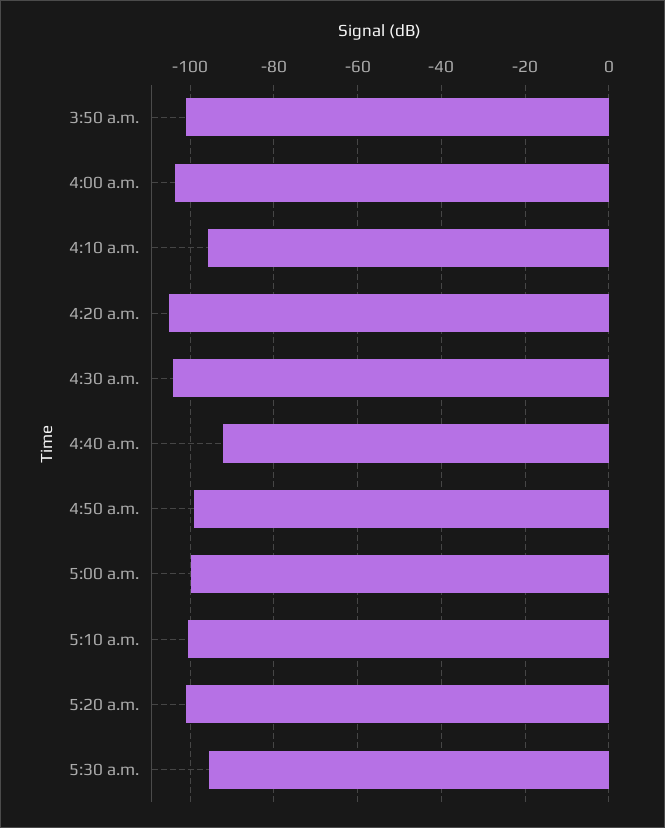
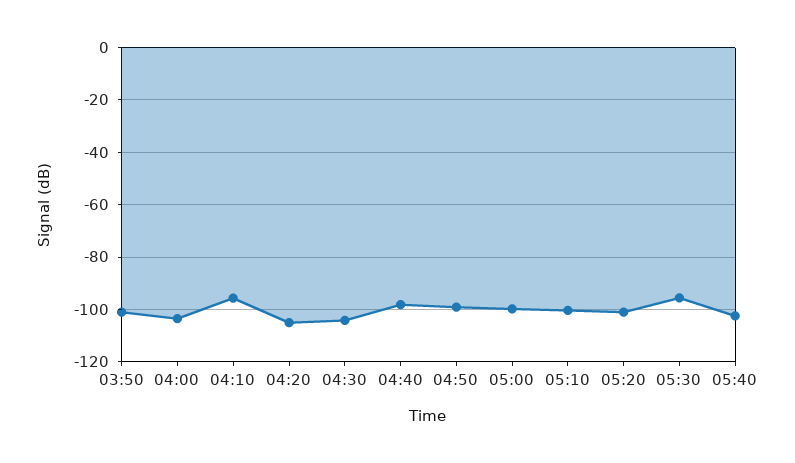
4:40 a.m.: -92 -> -97.5
05:40: none -> -102.5

